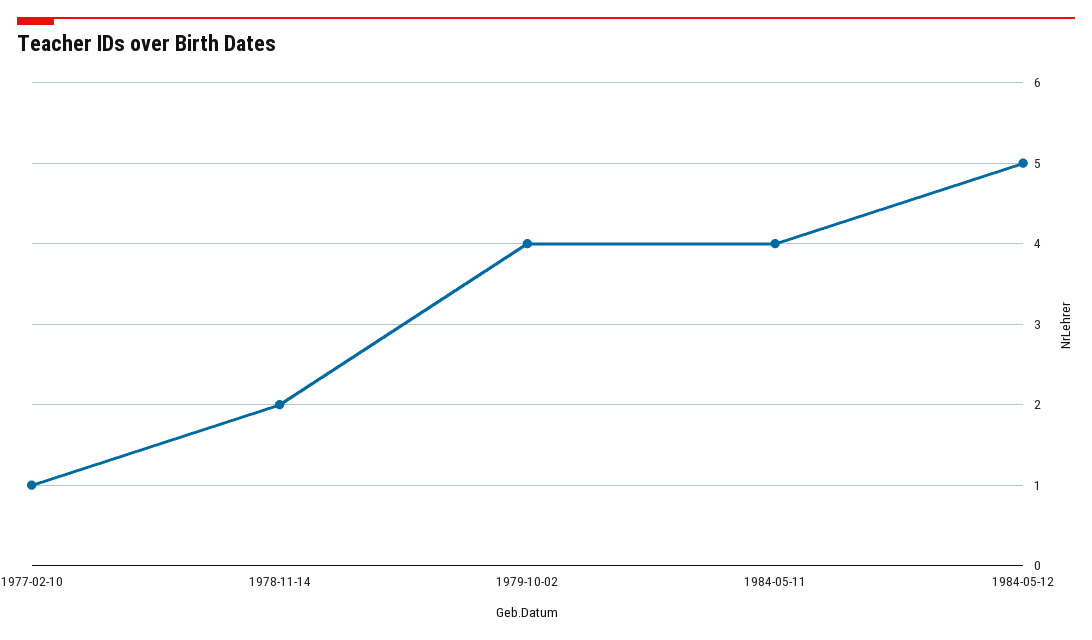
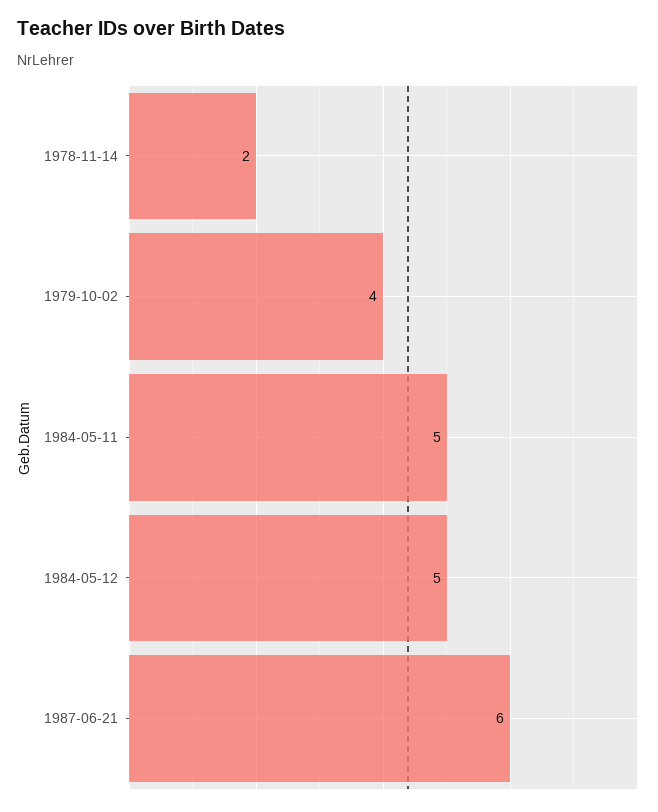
1977-02-10: 1 -> none
1984-05-11: 4 -> 5
1987-06-21: none -> 6

